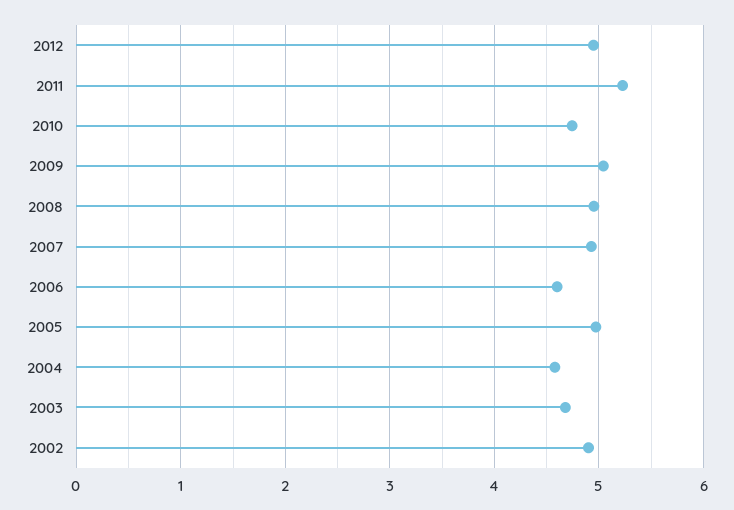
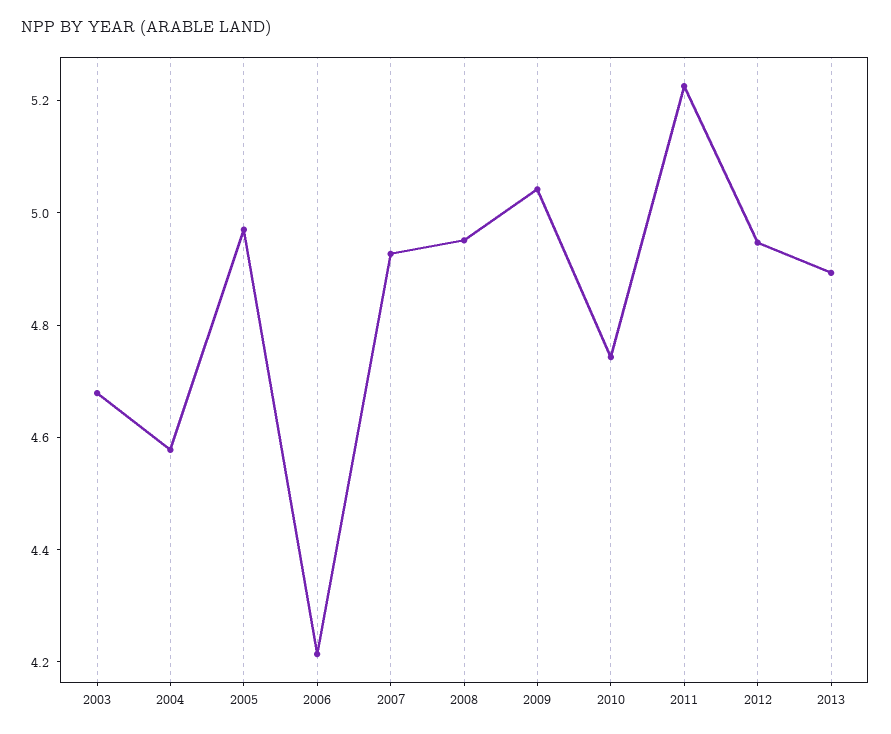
2006: 4.6 -> 4.2
2002: 4.9 -> none
2013: none -> 4.9

